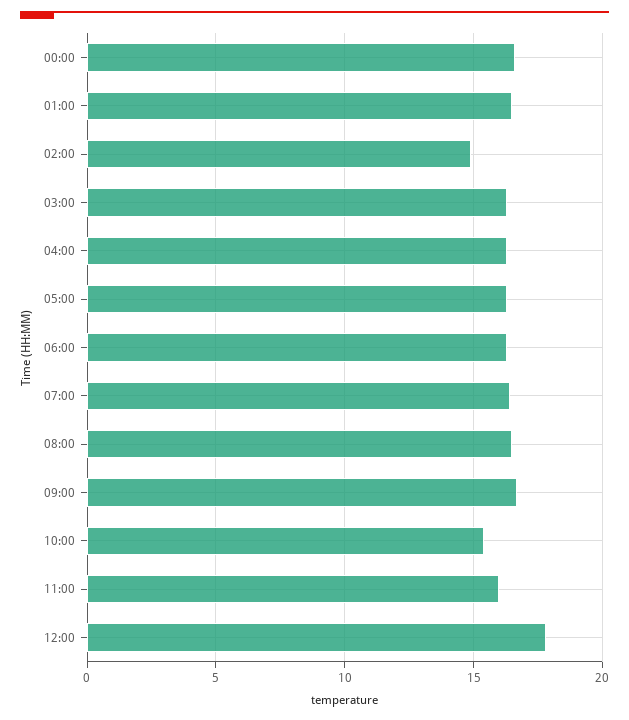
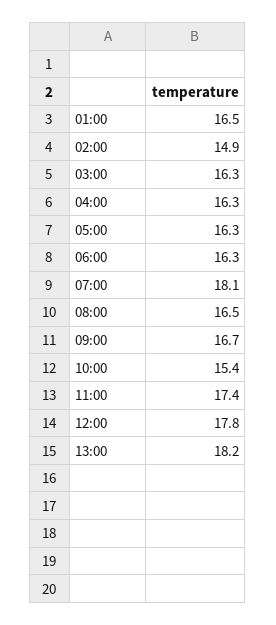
00:00: 16.5 -> none
07:00: 16.5 -> 18.1
11:00: 16 -> 17.4
13:00: none -> 18.2

